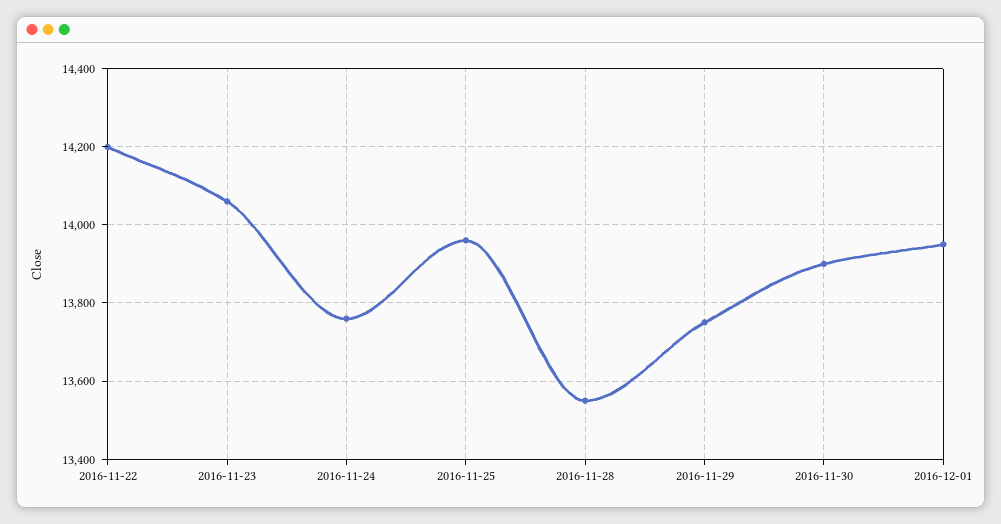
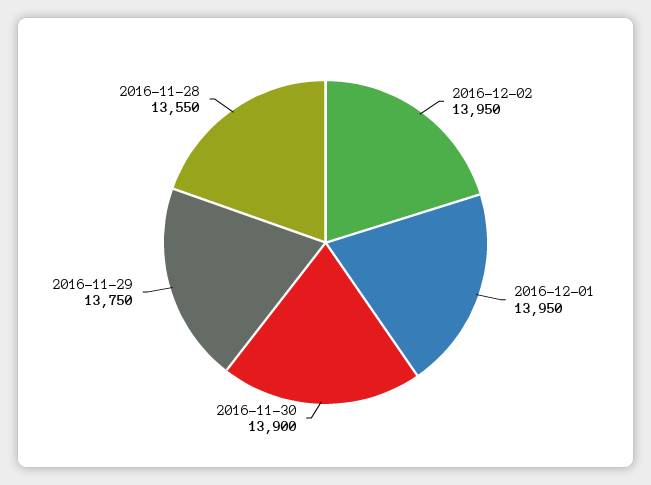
2016-11-22: 14200 -> none
2016-11-23: 14060 -> none
2016-11-24: 13760 -> none
2016-11-25: 13960 -> none
2016-12-02: none -> 13950

